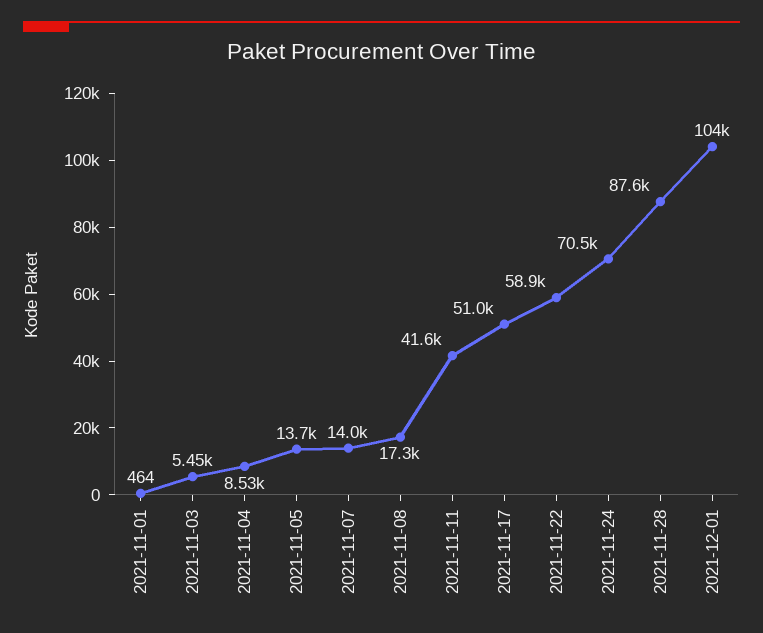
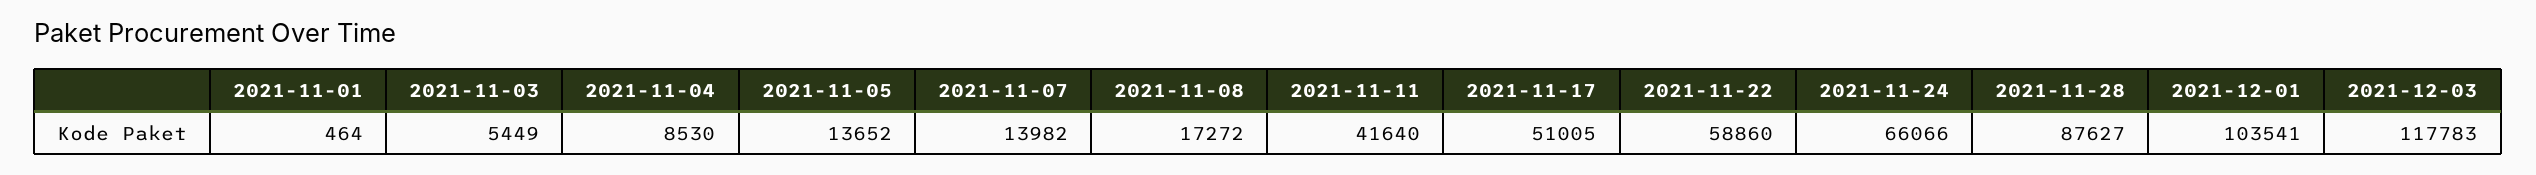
2021-11-24: 70500 -> 66066
2021-12-03: none -> 117783

